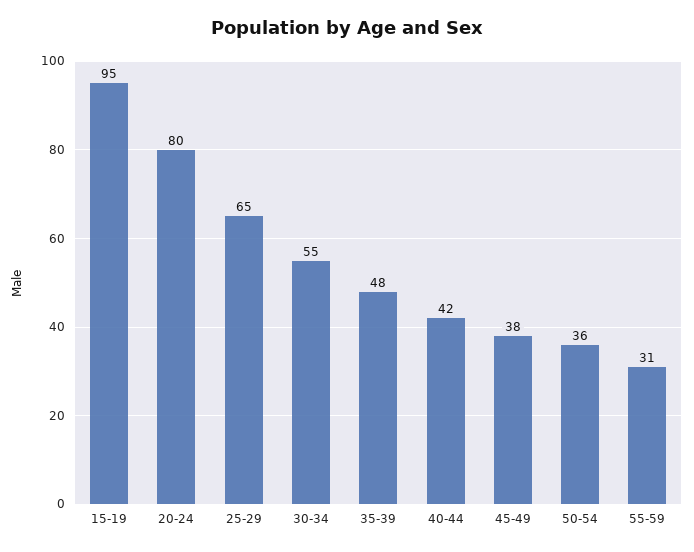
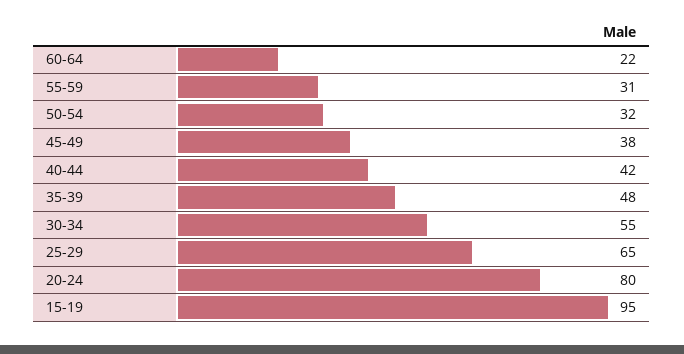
50-54: 36 -> 32
60-64: none -> 22

